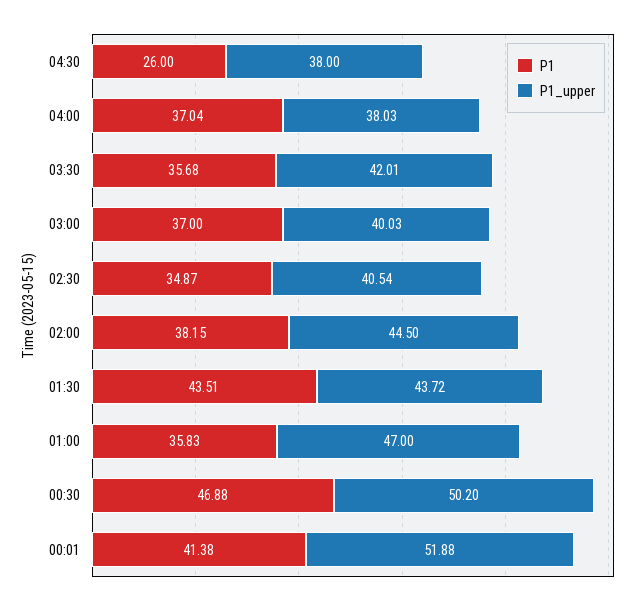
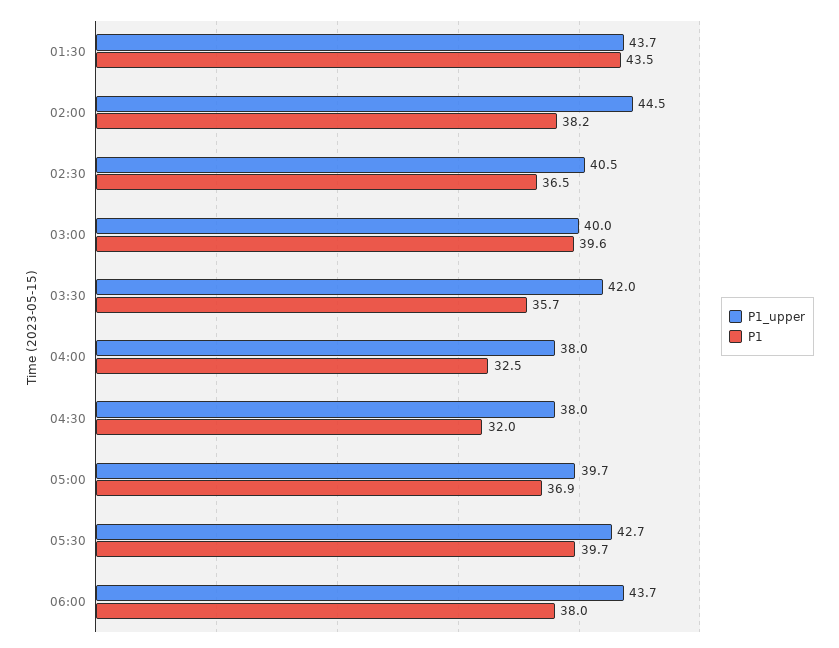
P1, 04:30: 26 -> 32
P1, 04:00: 37.04 -> 32.5
P1, 03:00: 37 -> 39.6
P1, 02:30: 34.87 -> 36.5
P1, 01:00: 35.83 -> none
P1_upper, 01:00: 47 -> none
P1, 00:30: 46.88 -> none
P1_upper, 00:30: 50.2 -> none
P1, 00:01: 41.38 -> none
P1_upper, 00:01: 51.88 -> none
P1_upper, 05:00: none -> 39.7
P1, 05:00: none -> 36.9
P1_upper, 05:30: none -> 42.7
P1, 05:30: none -> 39.7
P1_upper, 06:00: none -> 43.7
P1, 06:00: none -> 38

